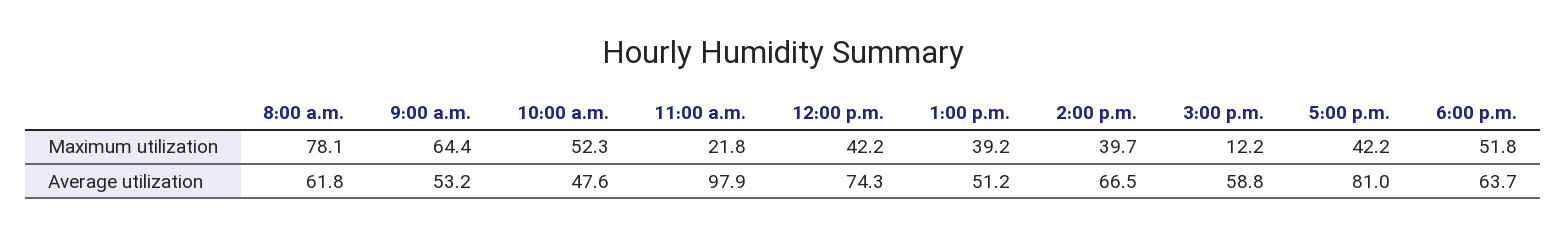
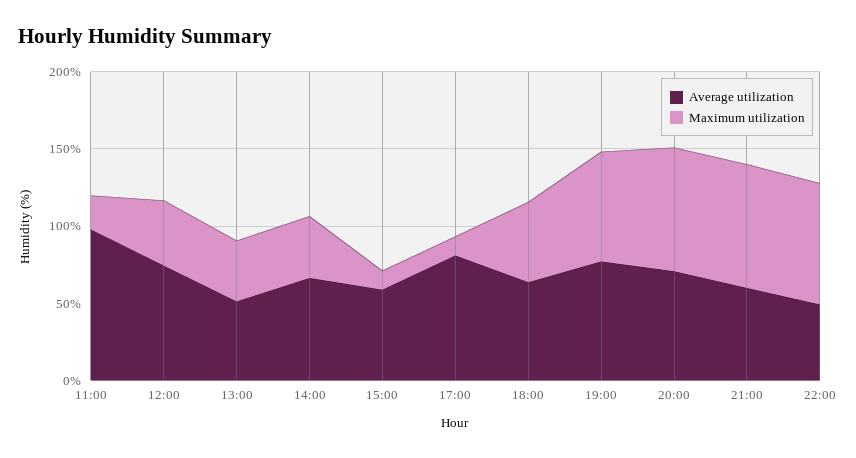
Maximum utilization, 8:00 a.m.: 78.1 -> none
Maximum utilization, 9:00 a.m.: 64.4 -> none
Maximum utilization, 10:00 a.m.: 52.3 -> none
Maximum utilization, 5:00 p.m.: 42.2 -> 10
Average utilization, 8:00 a.m.: 61.8 -> none
Average utilization, 9:00 a.m.: 53.2 -> none
Average utilization, 10:00 a.m.: 47.6 -> none
Average utilization, 19:00: none -> 80
Maximum utilization, 19:00: none -> 70
Average utilization, 20:00: none -> 70
Maximum utilization, 20:00: none -> 80
Average utilization, 21:00: none -> 60
Maximum utilization, 21:00: none -> 80
Average utilization, 22:00: none -> 50
Maximum utilization, 22:00: none -> 80

